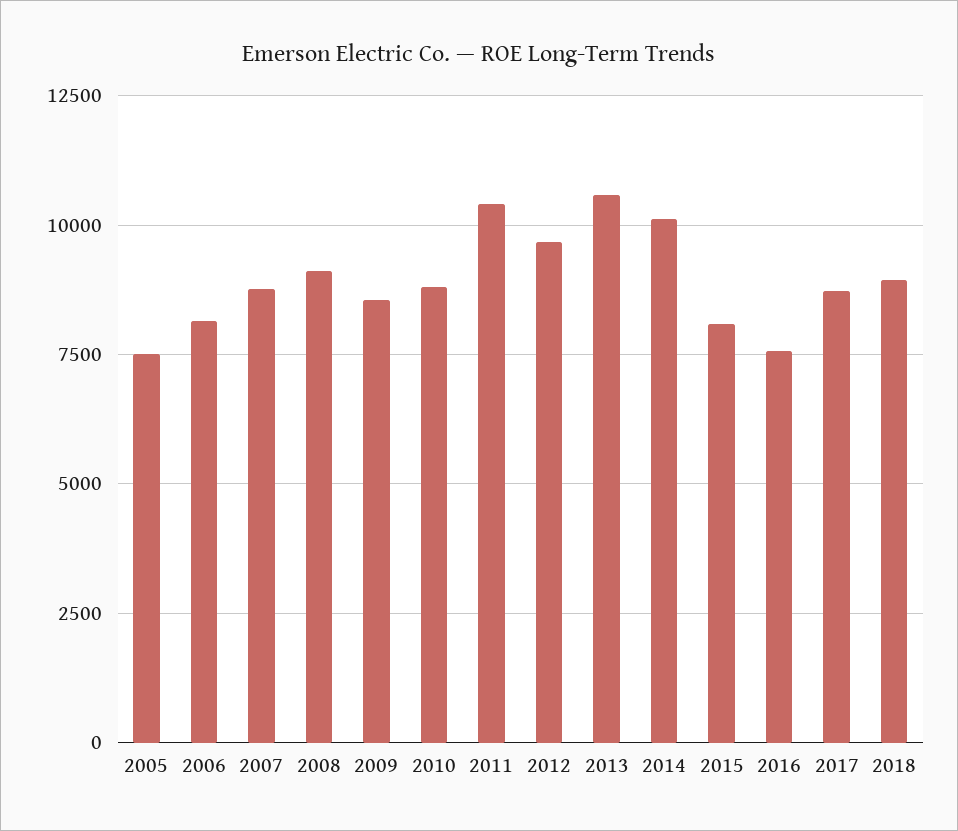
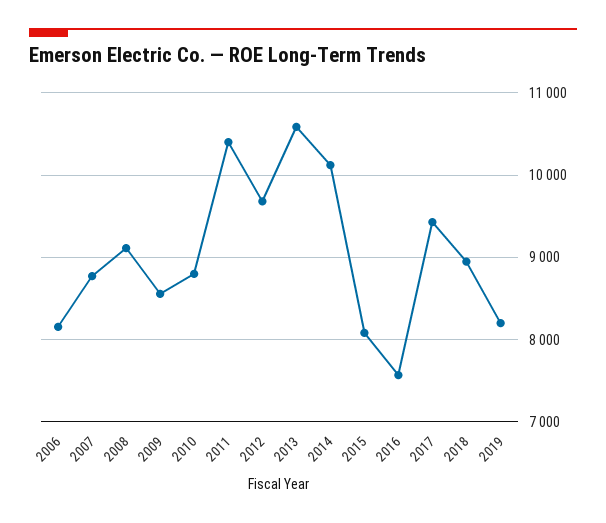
2005: 7500 -> none
2017: 8750 -> 9400
2019: none -> 8200

